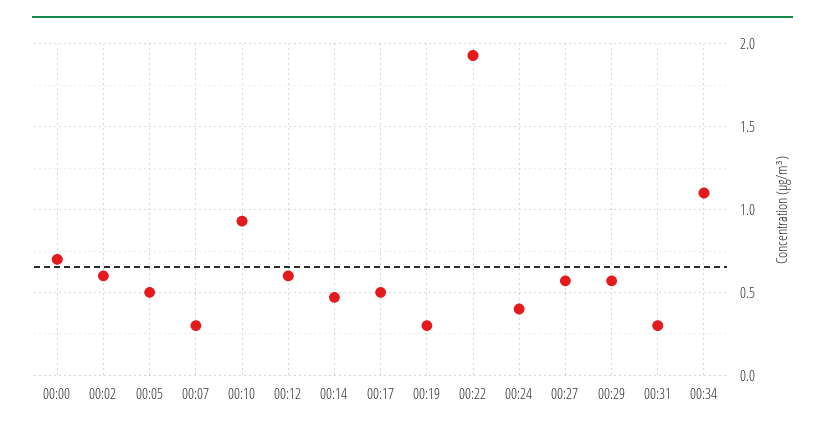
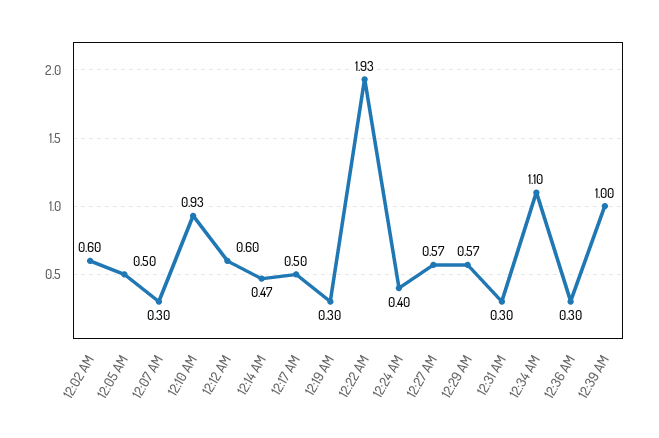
00:00: 0.7 -> none
12:36 AM: none -> 0.3
12:39 AM: none -> 1

